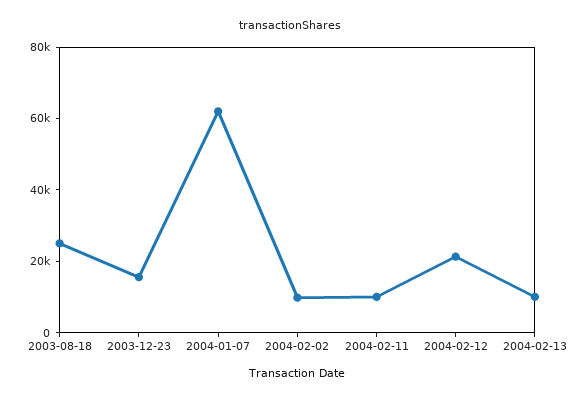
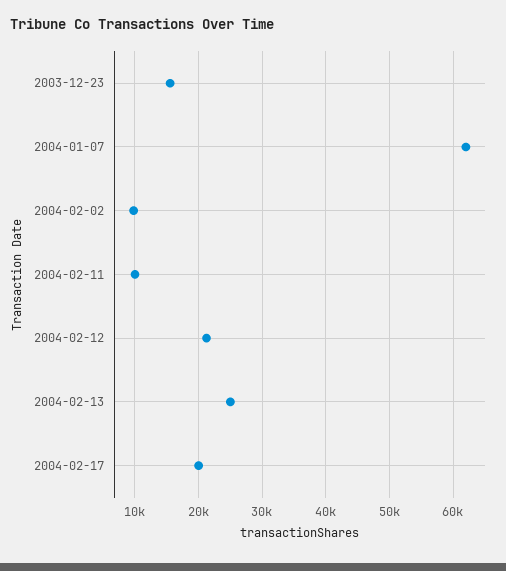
2003-08-18: 25000 -> none
2004-02-13: 10000 -> 25000
2004-02-17: none -> 20000

